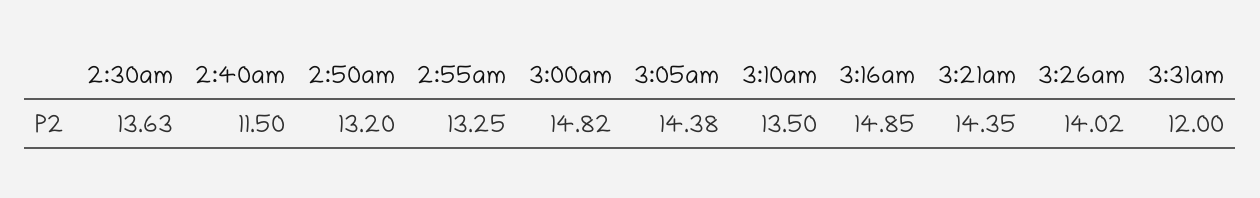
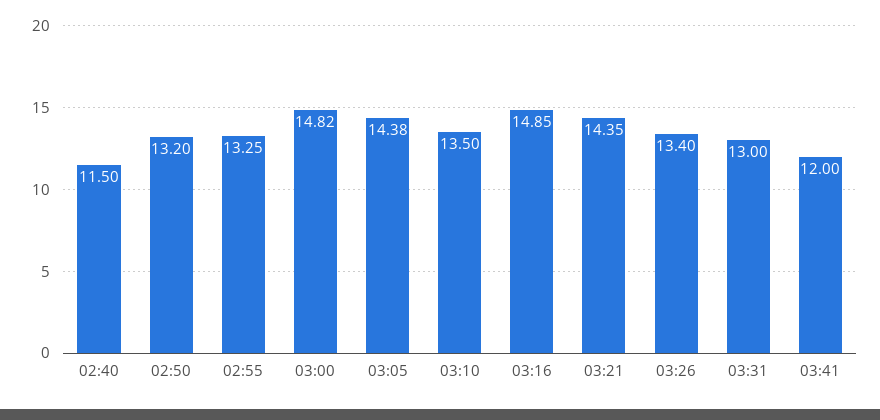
2:30am: 13.63 -> none
3:26am: 14.02 -> 13.4
3:31am: 12 -> 13
03:41: none -> 12

